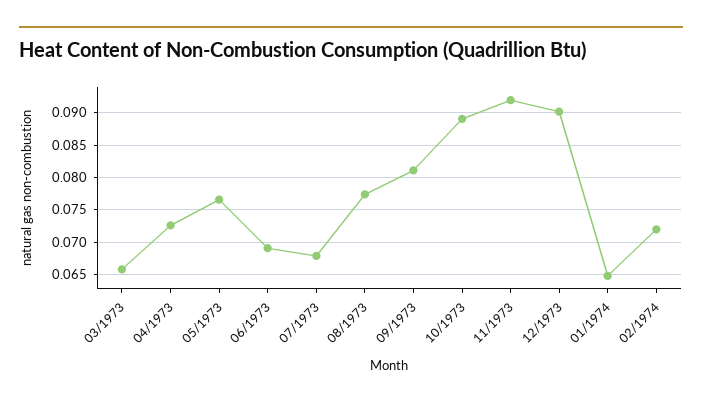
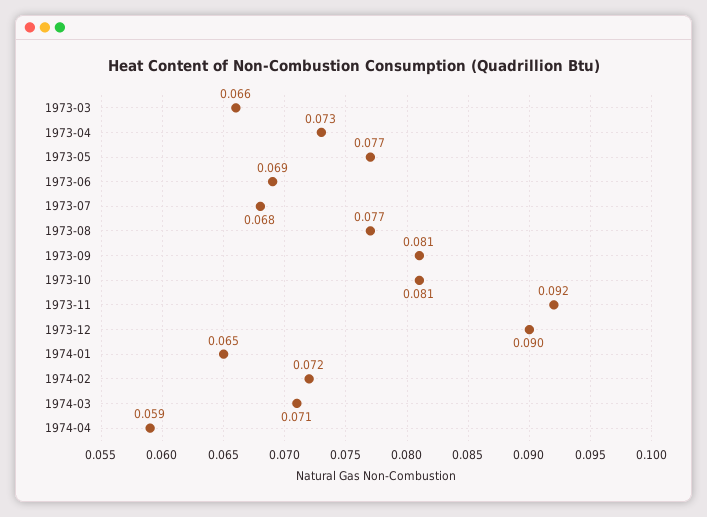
10/1973: 0.089 -> 0.081
1974-03: none -> 0.071
1974-04: none -> 0.059

